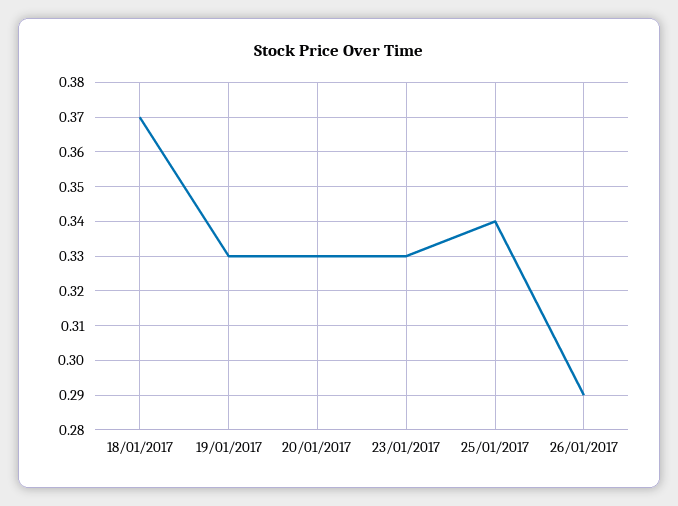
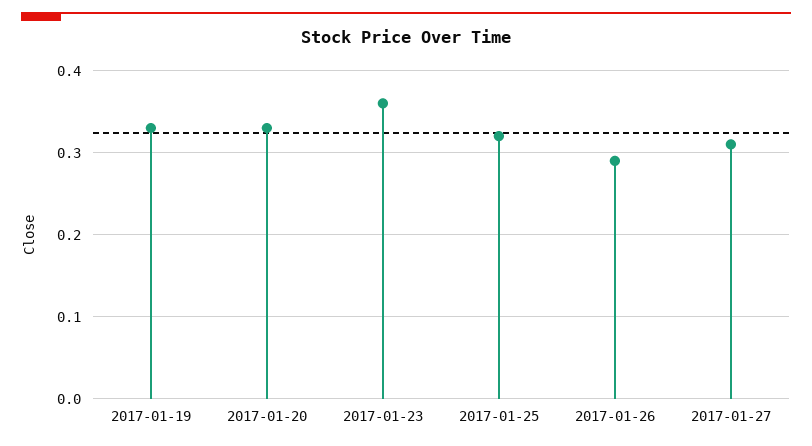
18/01/2017: 0.37 -> none
23/01/2017: 0.33 -> 0.36
25/01/2017: 0.34 -> 0.32
2017-01-27: none -> 0.31

